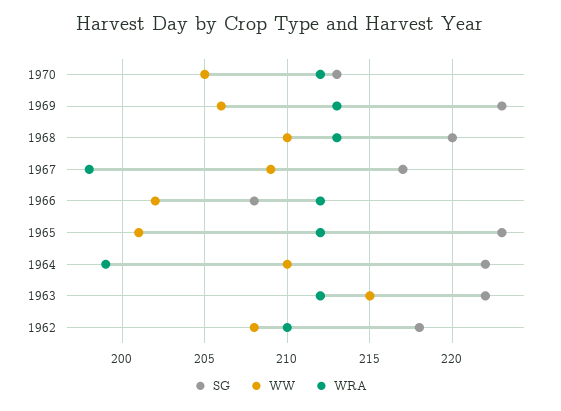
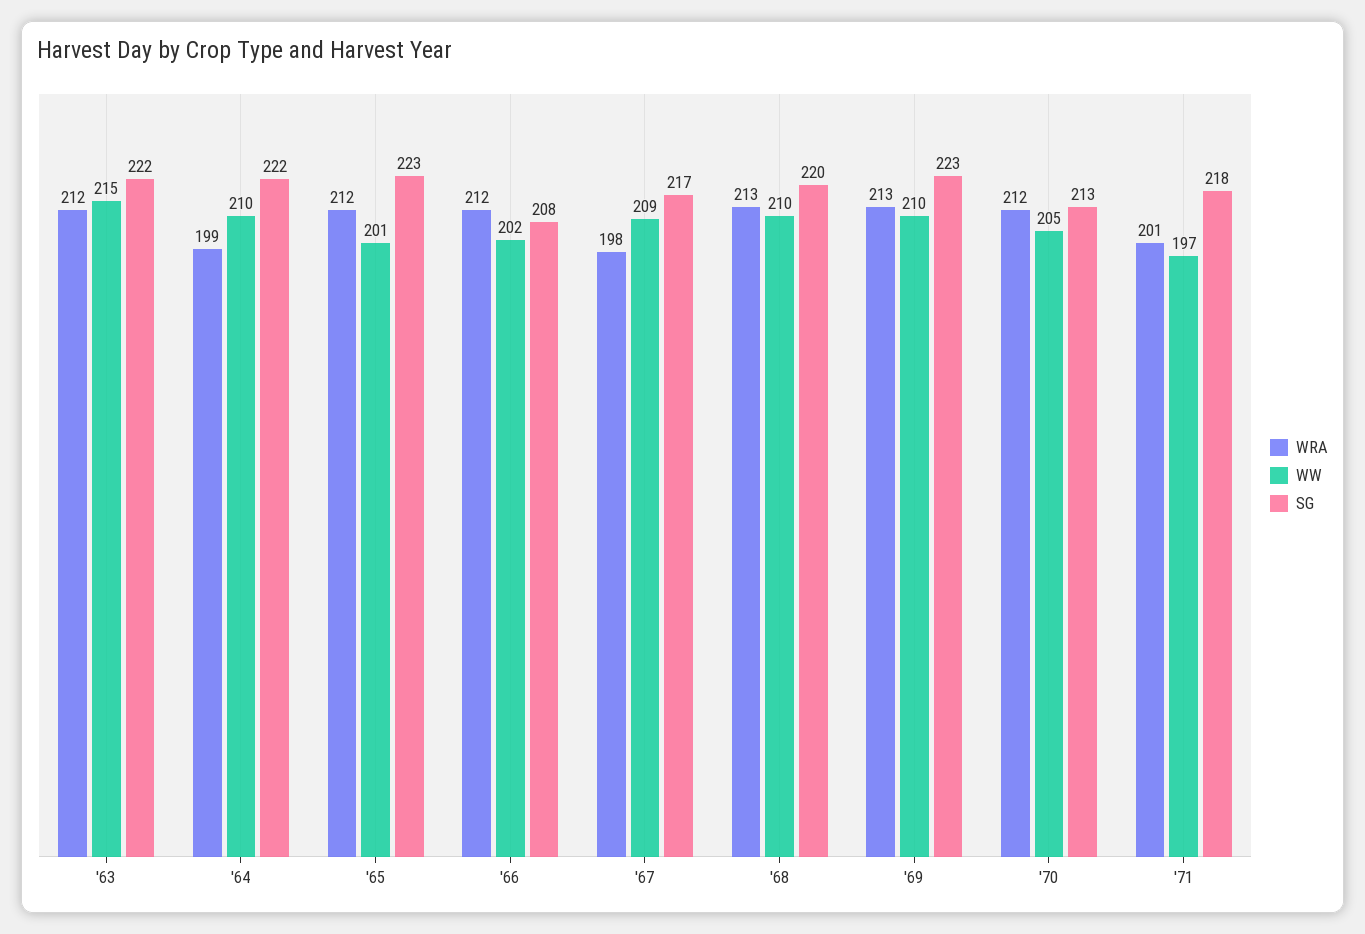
WW, 1969: 206 -> 210
SG, 1962: 218 -> none
WW, 1962: 208 -> none
WRA, 1962: 210 -> none
WRA, '71: none -> 201
WW, '71: none -> 197
SG, '71: none -> 218

